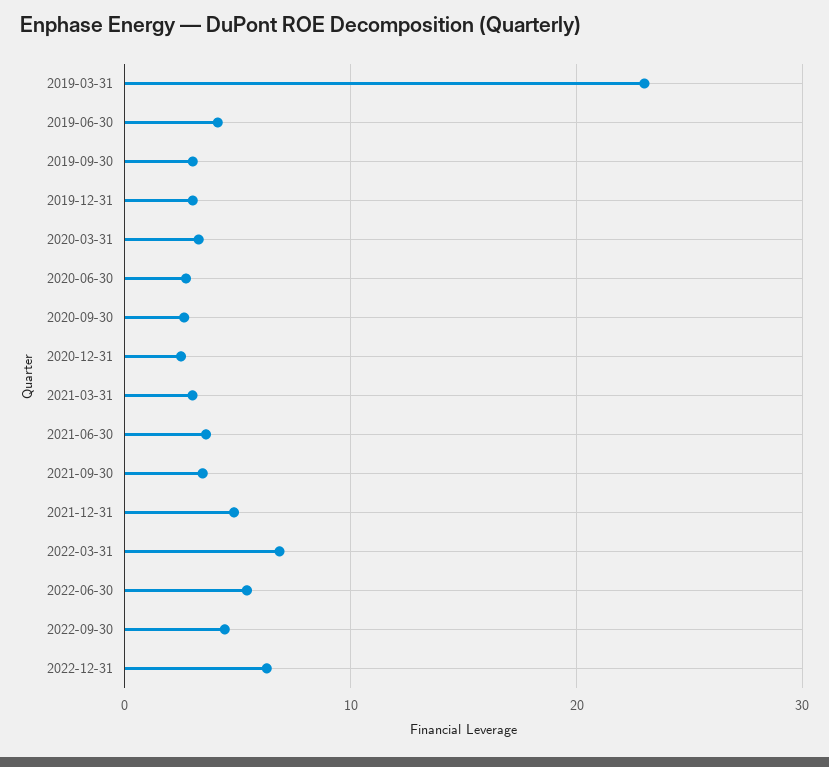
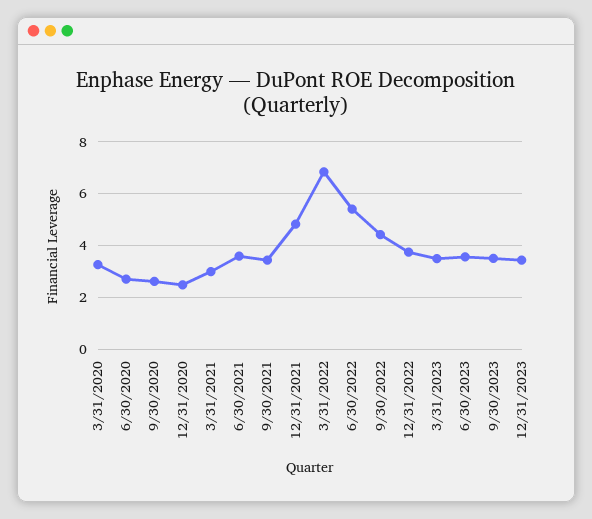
2019-03-31: 23 -> none
2019-06-30: 4 -> none
2019-09-30: 3 -> none
2019-12-31: 3 -> none
2022-12-31: 6 -> 3.75
3/31/2023: none -> 3.5
6/30/2023: none -> 3.5
9/30/2023: none -> 3.5
12/31/2023: none -> 3.5

